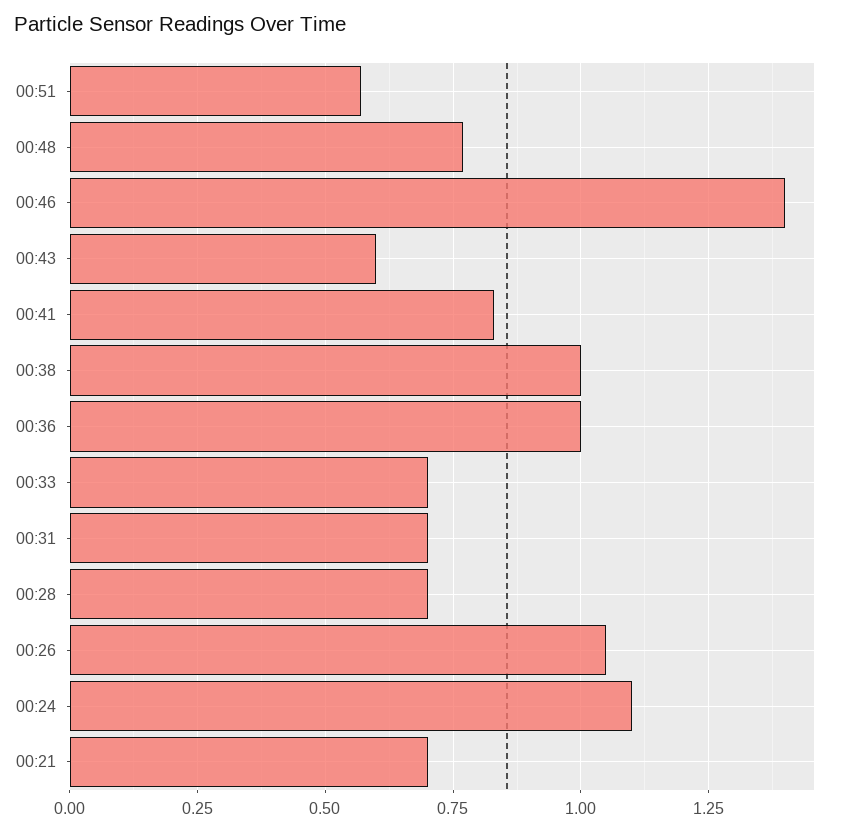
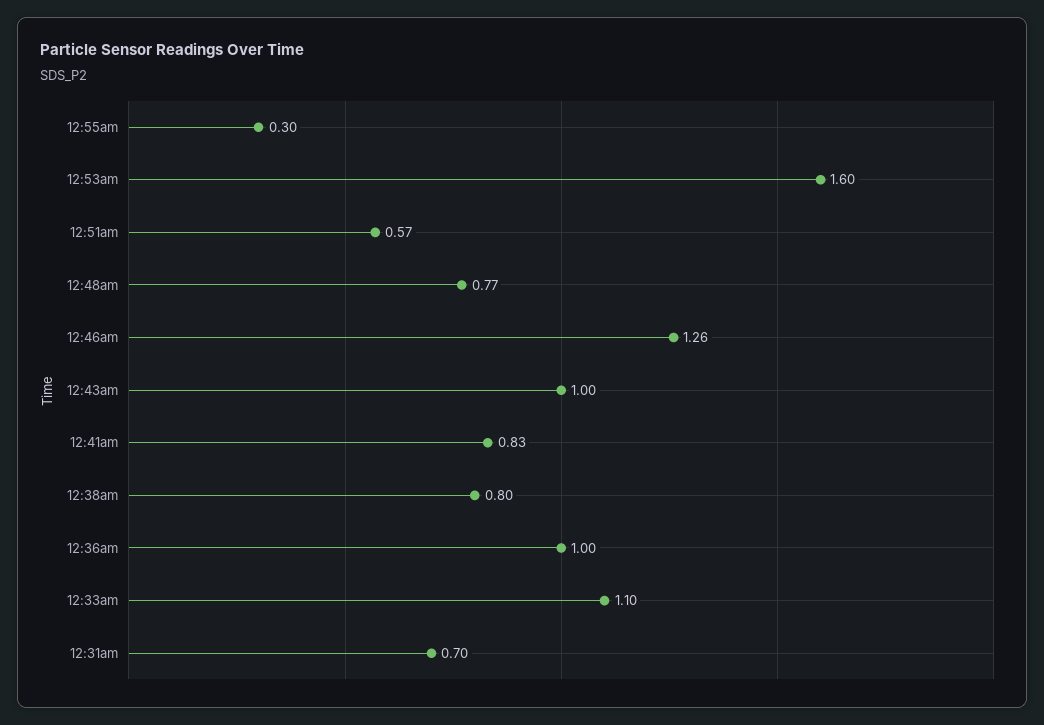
00:46: 1.4 -> 1.26
00:43: 0.6 -> 1
00:38: 1 -> 0.8
00:33: 0.7 -> 1.1
00:28: 0.7 -> none
00:26: 1.05 -> none
00:24: 1.1 -> none
00:21: 0.7 -> none
12:55am: none -> 0.3
12:53am: none -> 1.6

